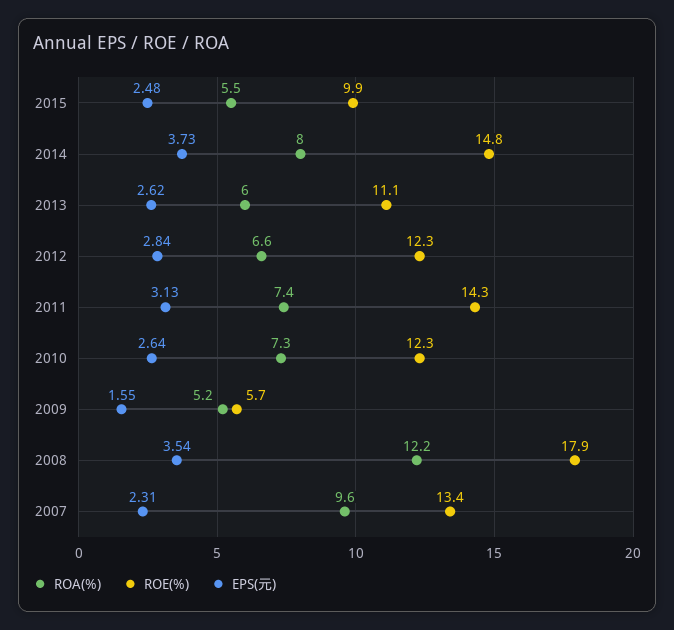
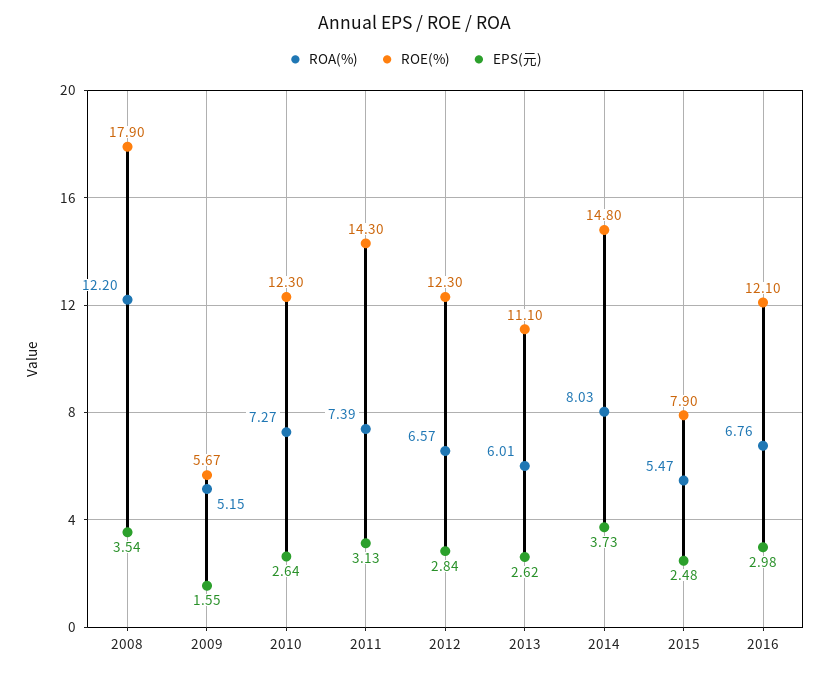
ROE(%), 2015: 9.9 -> 7.9
ROA(%), 2007: 9.6 -> none
ROE(%), 2007: 13.4 -> none
EPS(元), 2007: 2.31 -> none
ROA(%), 2016: none -> 6.76
ROE(%), 2016: none -> 12.1
EPS(元), 2016: none -> 2.98

